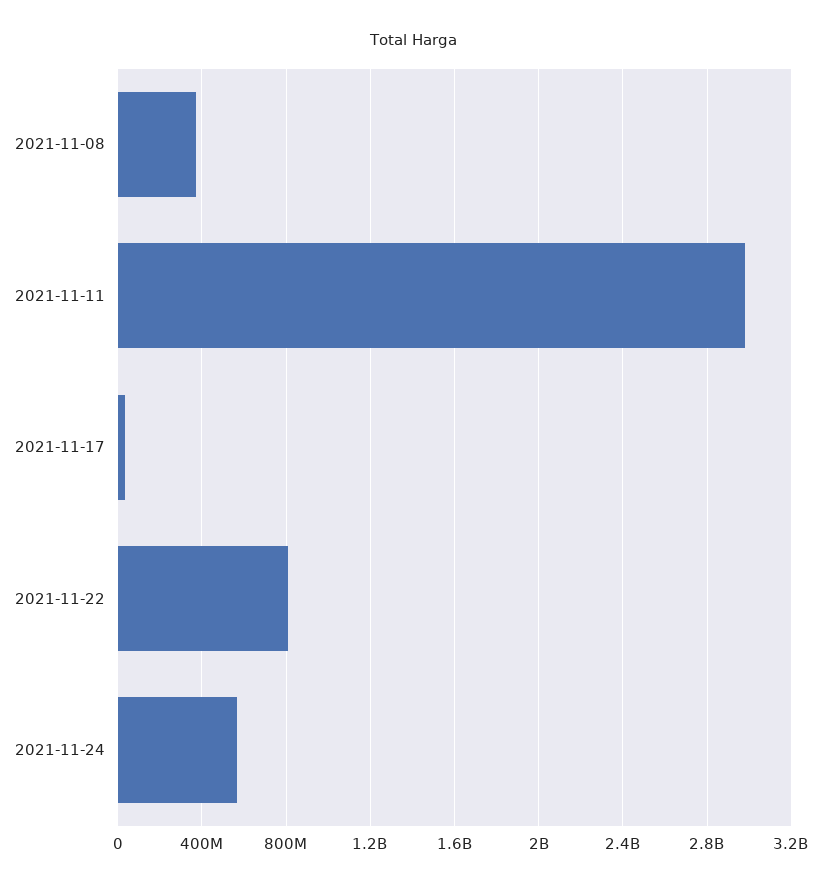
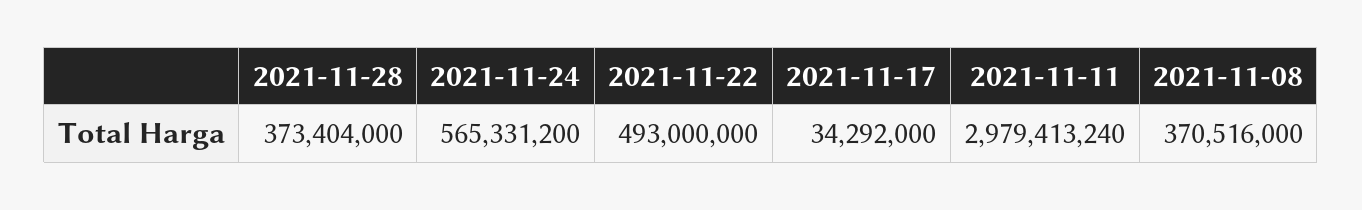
2021-11-22: 800000000 -> 493000000
2021-11-28: none -> 373404000

